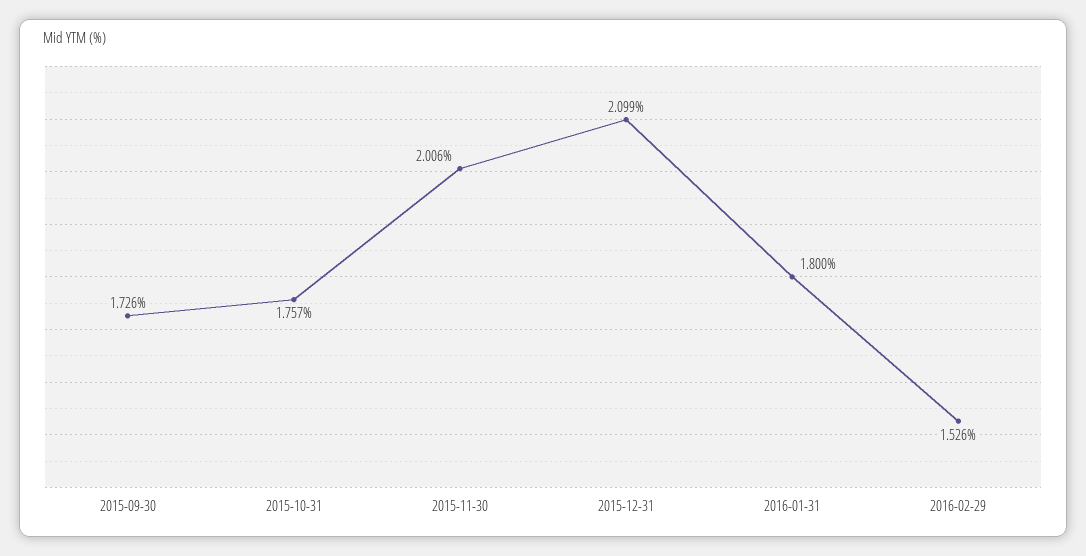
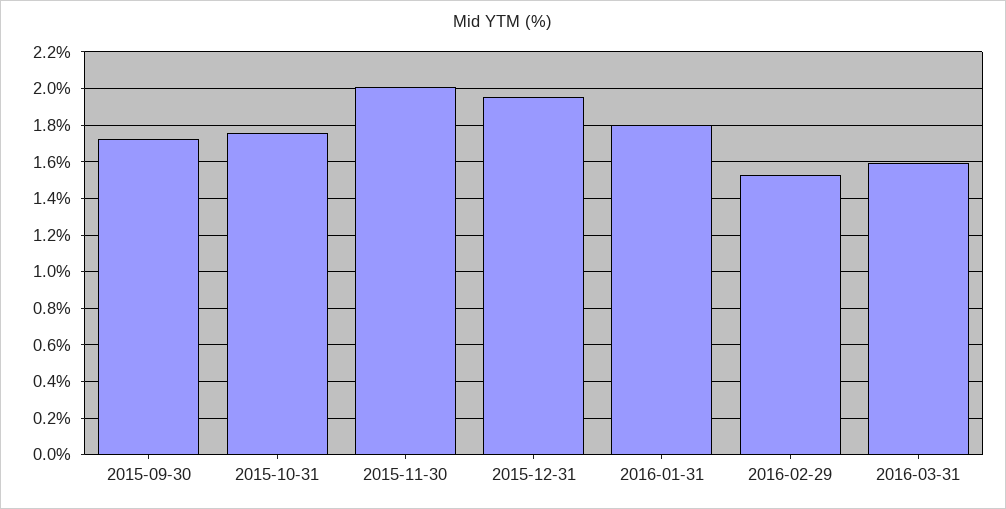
2015-12-31: 2.099 -> 1.95
2016-03-31: none -> 1.6

